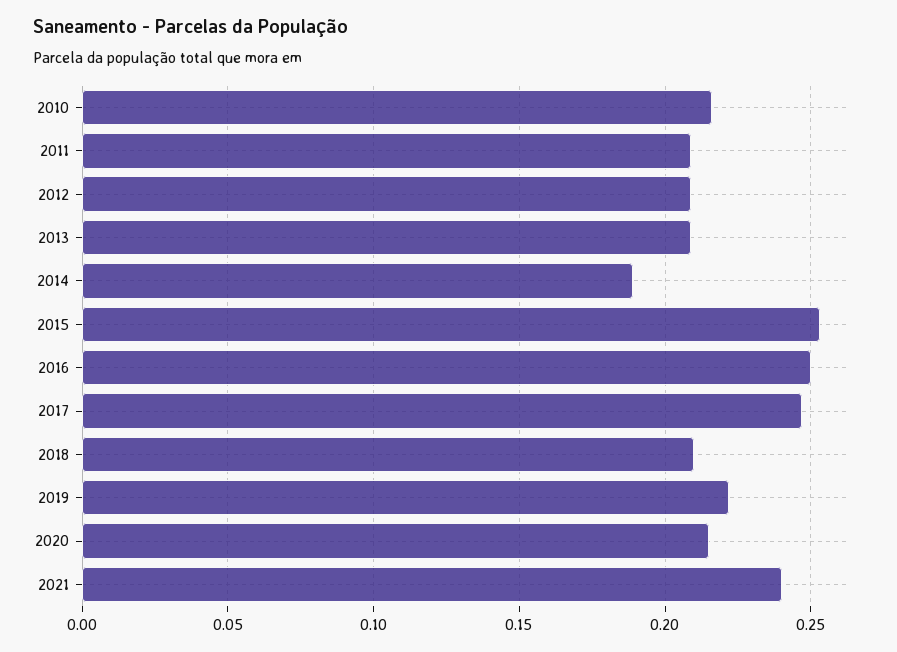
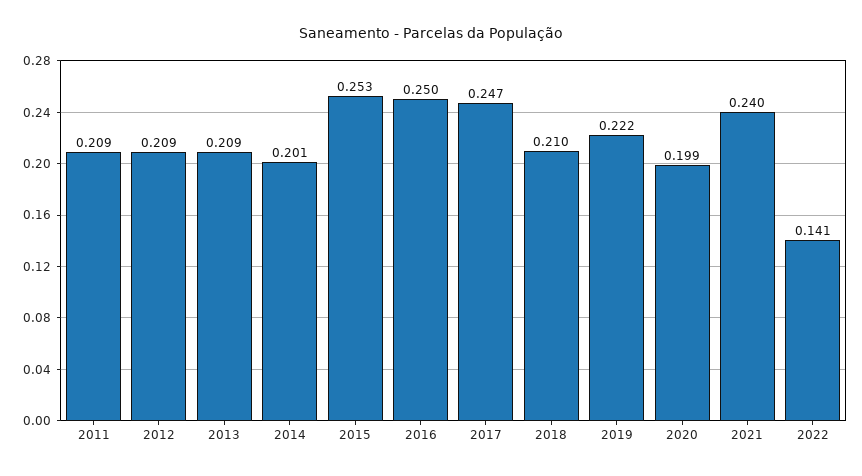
2010: 0.215 -> none
2014: 0.19 -> 0.201
2020: 0.215 -> 0.199
2022: none -> 0.141

